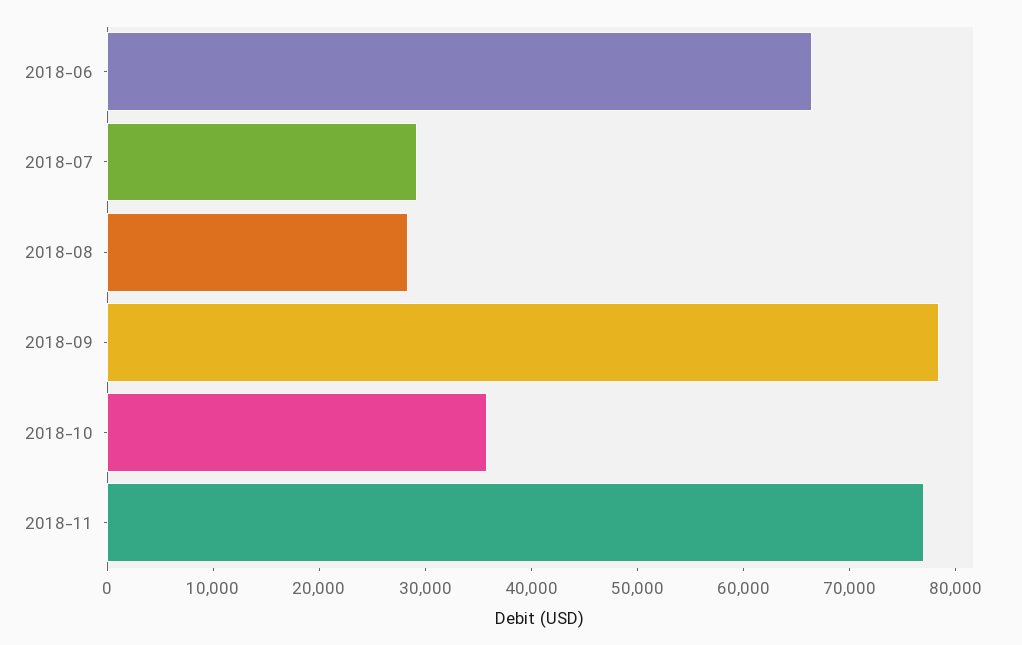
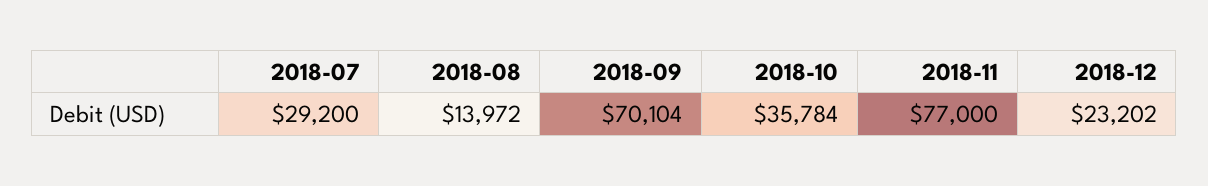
2018-06: 66000 -> none
2018-08: 28000 -> 13972
2018-09: 78000 -> 70104
2018-12: none -> 23202

